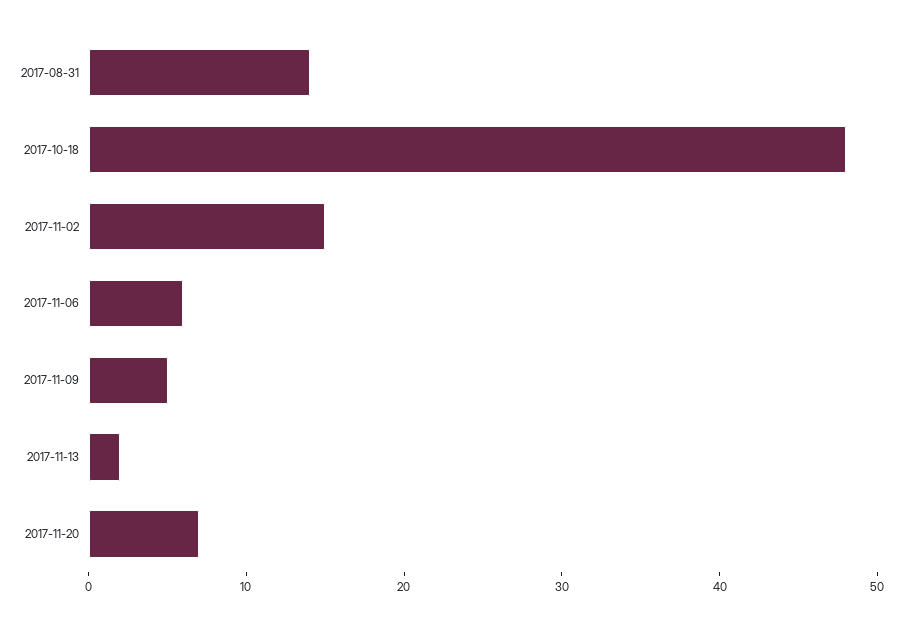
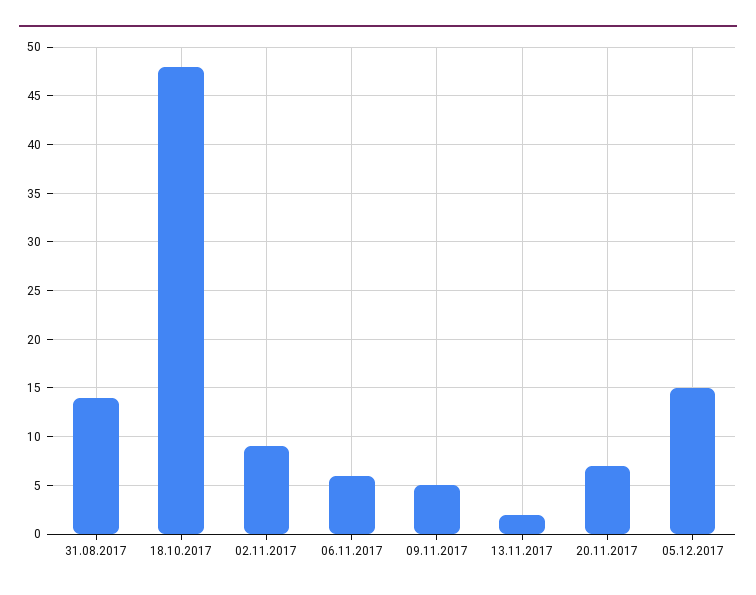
2017-11-02: 15 -> 9
05.12.2017: none -> 15

